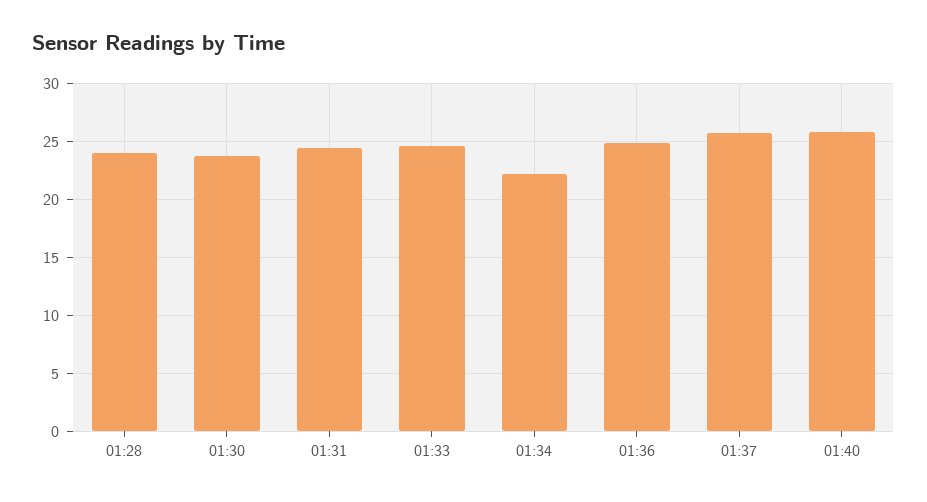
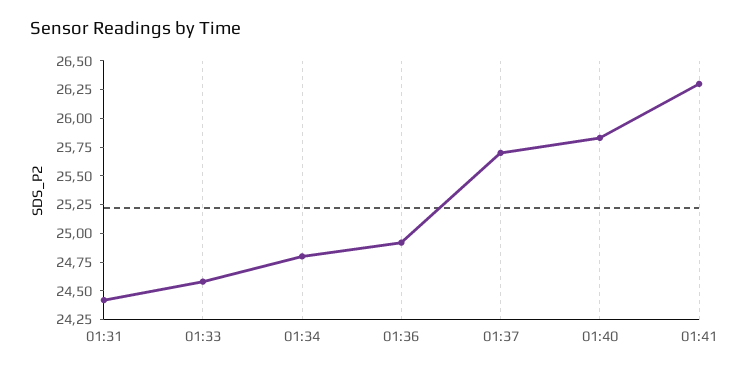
01:28: 24 -> none
01:30: 24 -> none
01:34: 22 -> 24.75
01:41: none -> 26.25

